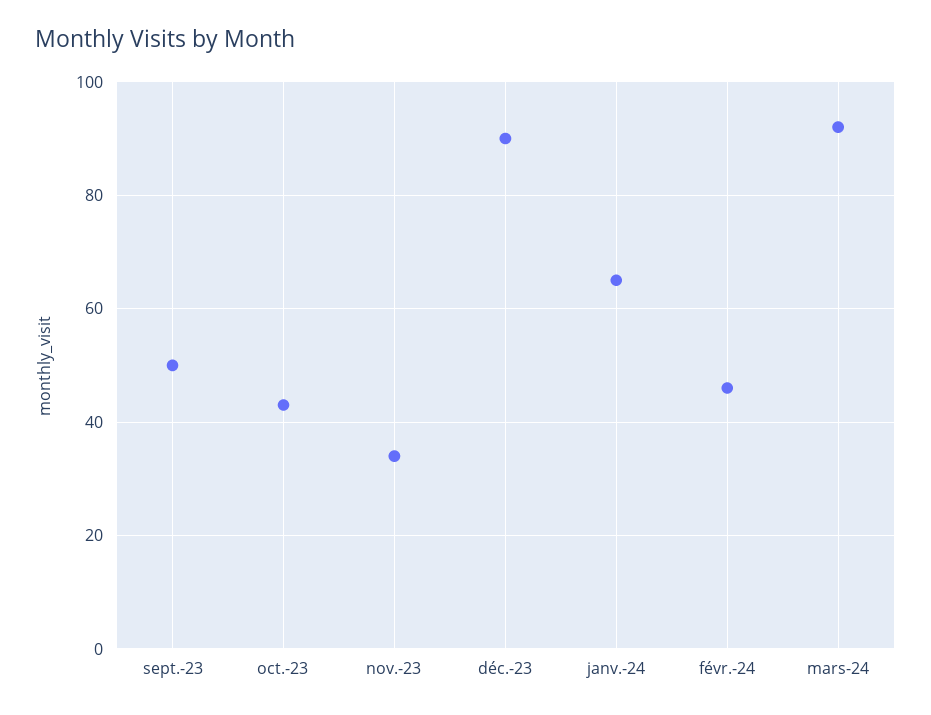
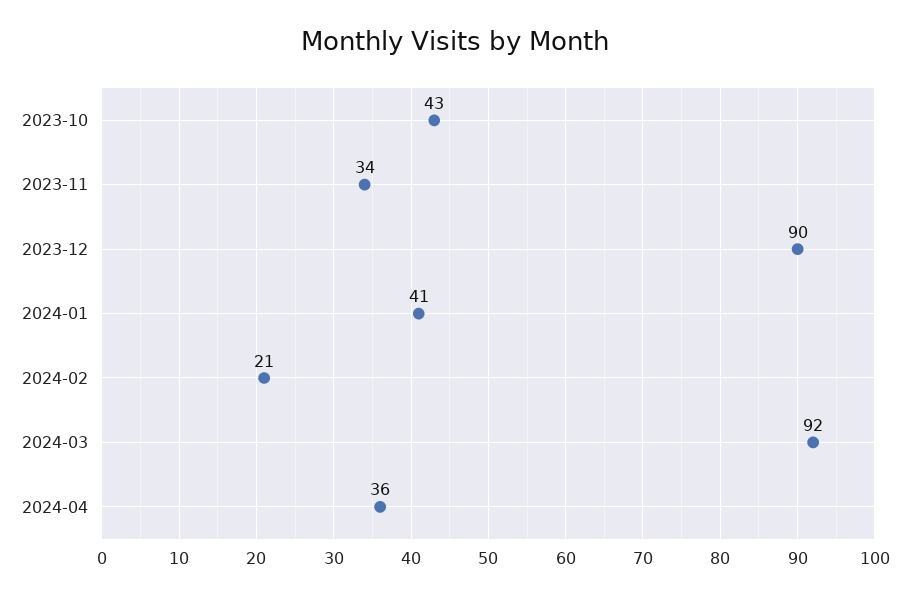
sept.-23: 50 -> none
janv.-24: 65 -> 41
févr.-24: 45 -> 21
2024-04: none -> 36

